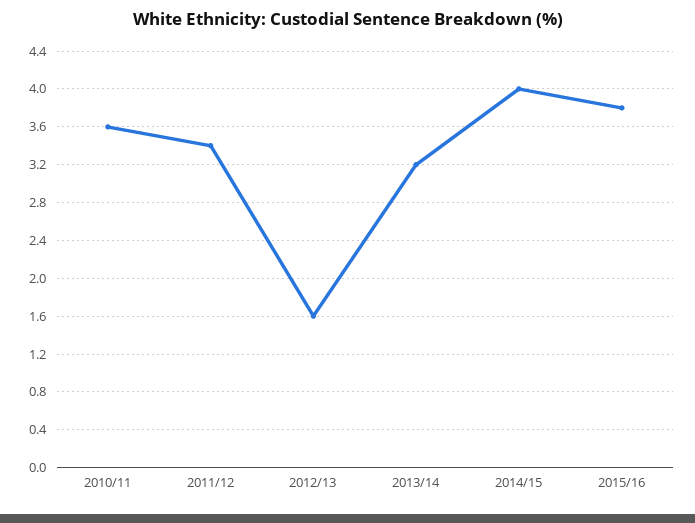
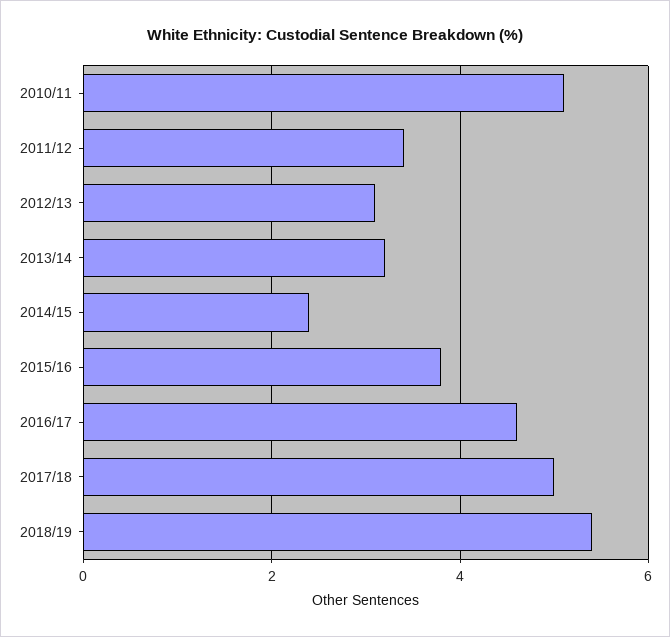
2010/11: 3.6 -> 5
2012/13: 1.6 -> 3
2014/15: 4 -> 2.5
2016/17: none -> 4.5
2017/18: none -> 5
2018/19: none -> 5.5

